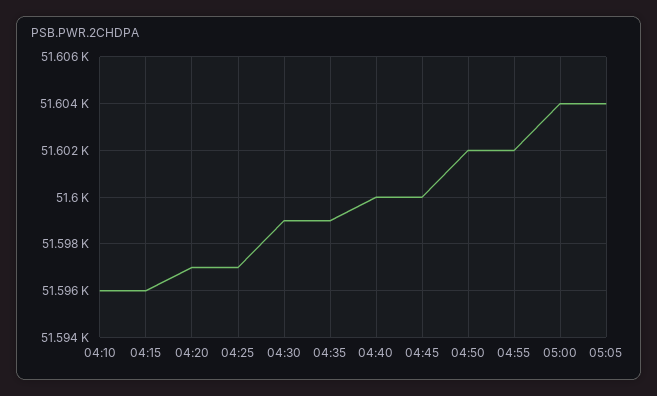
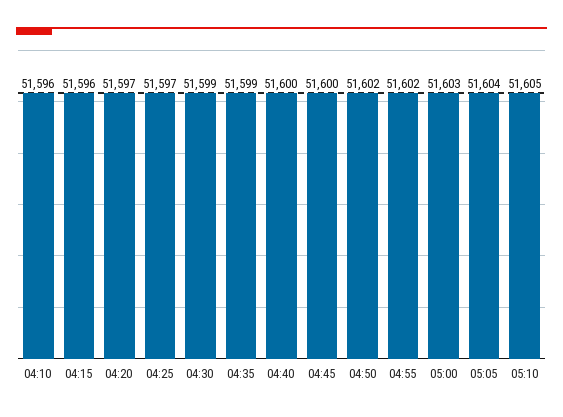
05:00: 51604 -> 51603
05:10: none -> 51605

